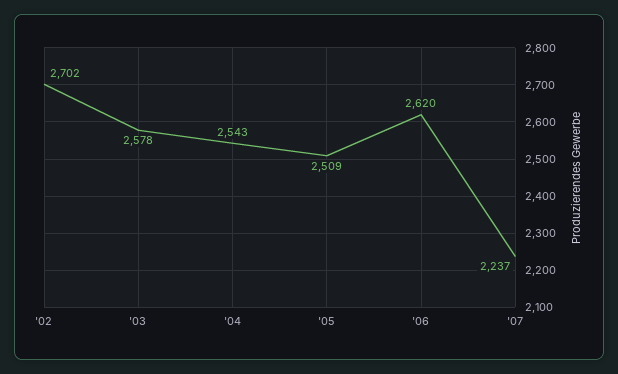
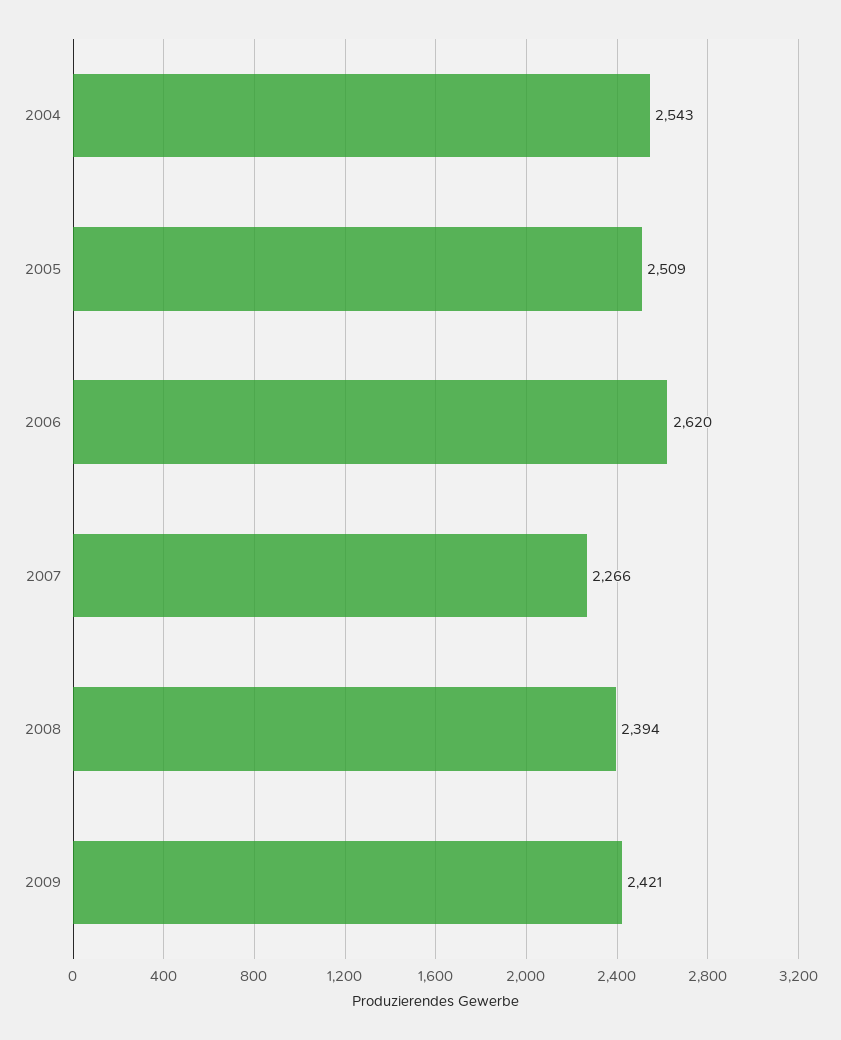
'02: 2702 -> none
'03: 2578 -> none
'07: 2237 -> 2266
2008: none -> 2394
2009: none -> 2421

